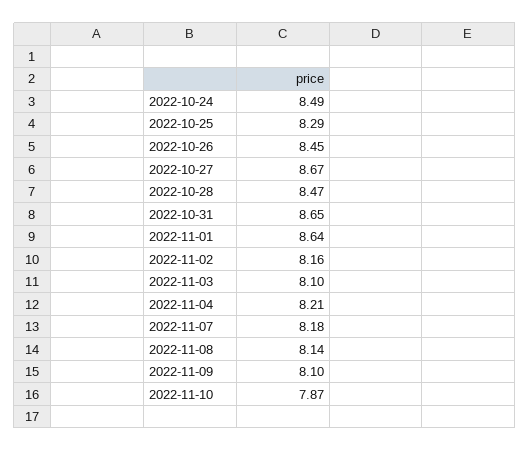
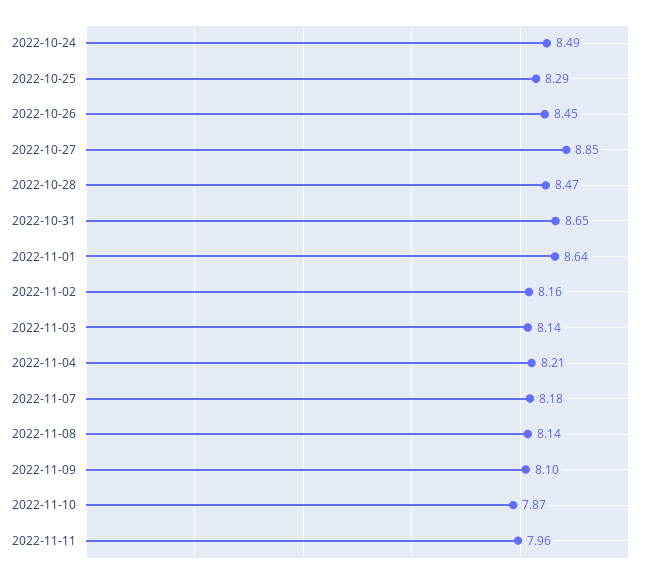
2022-10-27: 8.67 -> 8.85
2022-11-03: 8.1 -> 8.14
2022-11-11: none -> 7.96

